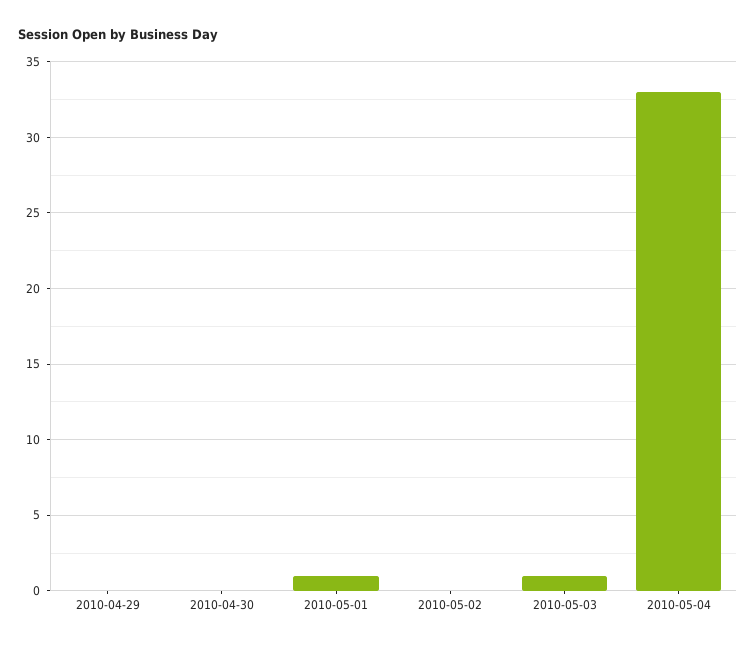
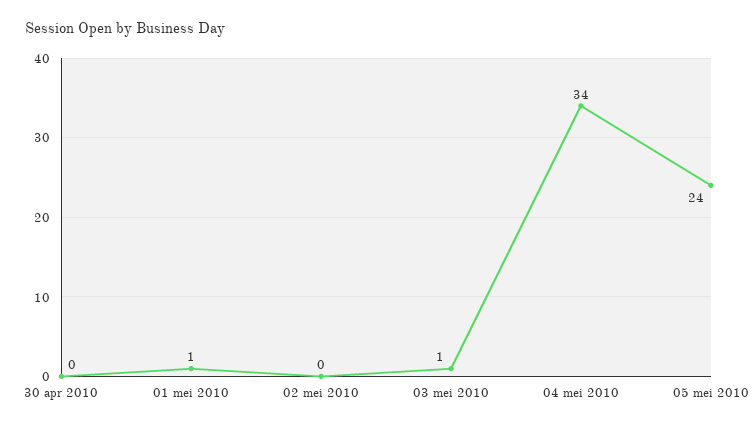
2010-04-29: 0 -> none
2010-05-04: 33 -> 34
05 mei 2010: none -> 24

